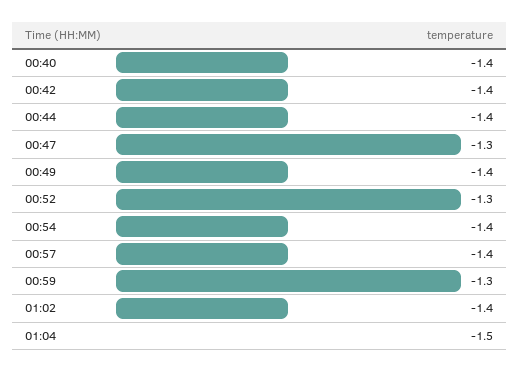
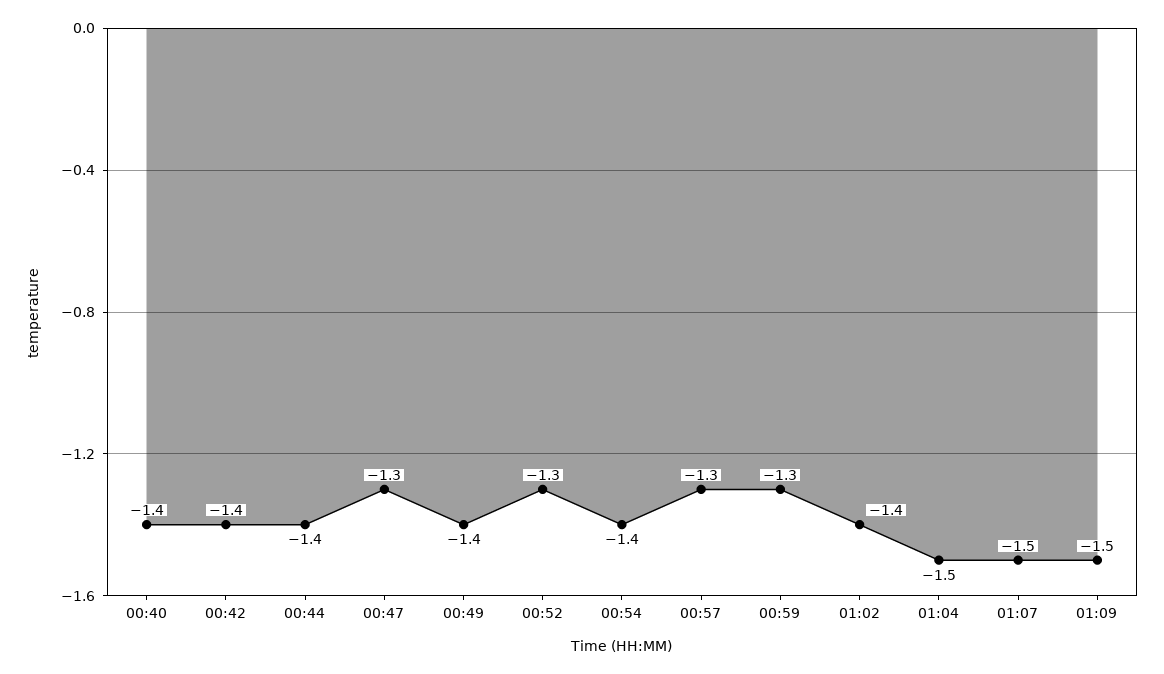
00:57: -1.4 -> -1.3
01:07: none -> -1.5
01:09: none -> -1.5

